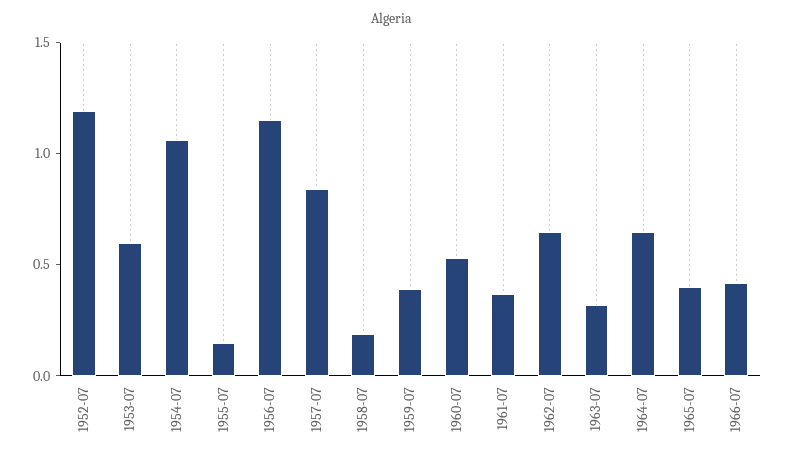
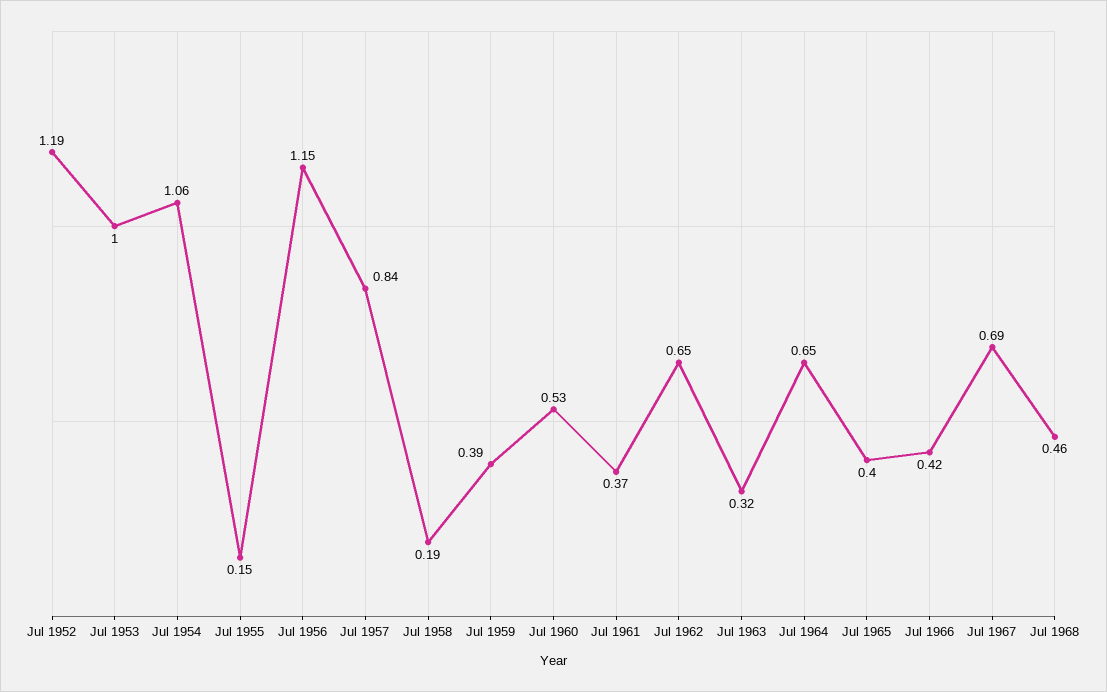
1953-07: 0.6 -> 1
Jul 1967: none -> 0.69
Jul 1968: none -> 0.46

